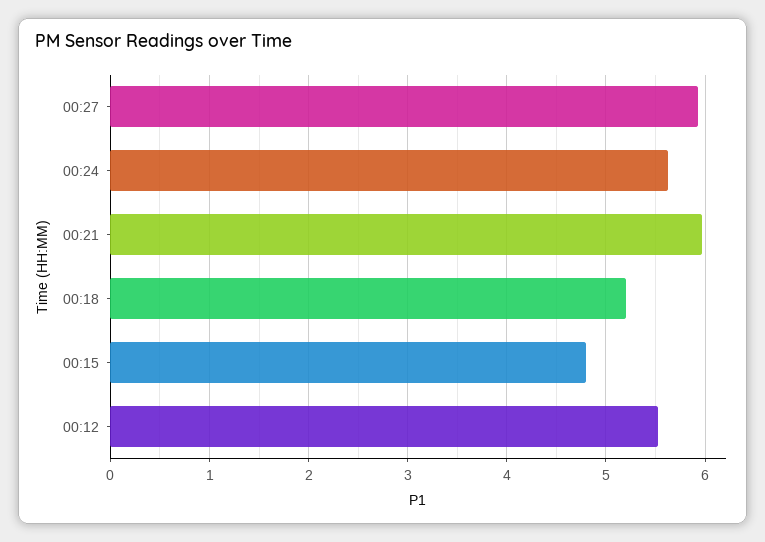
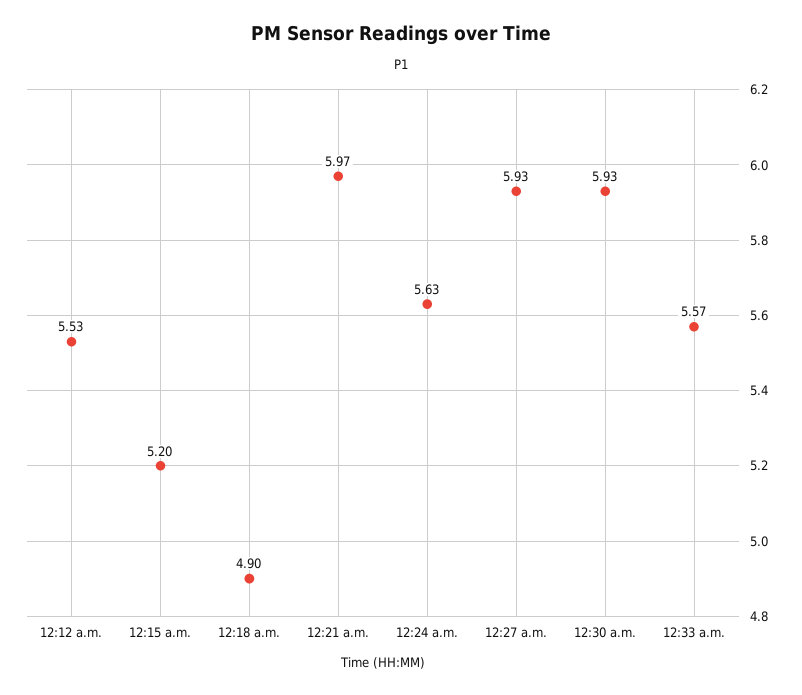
00:18: 5.2 -> 4.9
00:15: 4.8 -> 5.2
12:30 a.m.: none -> 5.93
12:33 a.m.: none -> 5.57

